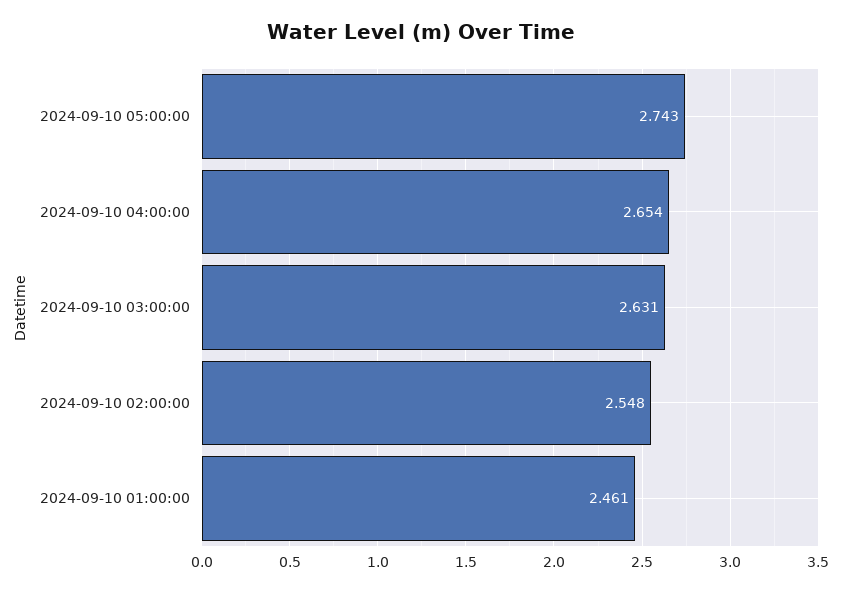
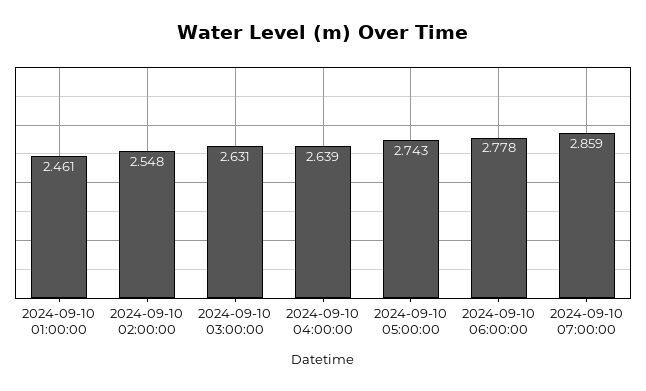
2024-09-10 04:00:00: 2.654 -> 2.639
2024-09-10 06:00:00: none -> 2.778
2024-09-10 07:00:00: none -> 2.859

